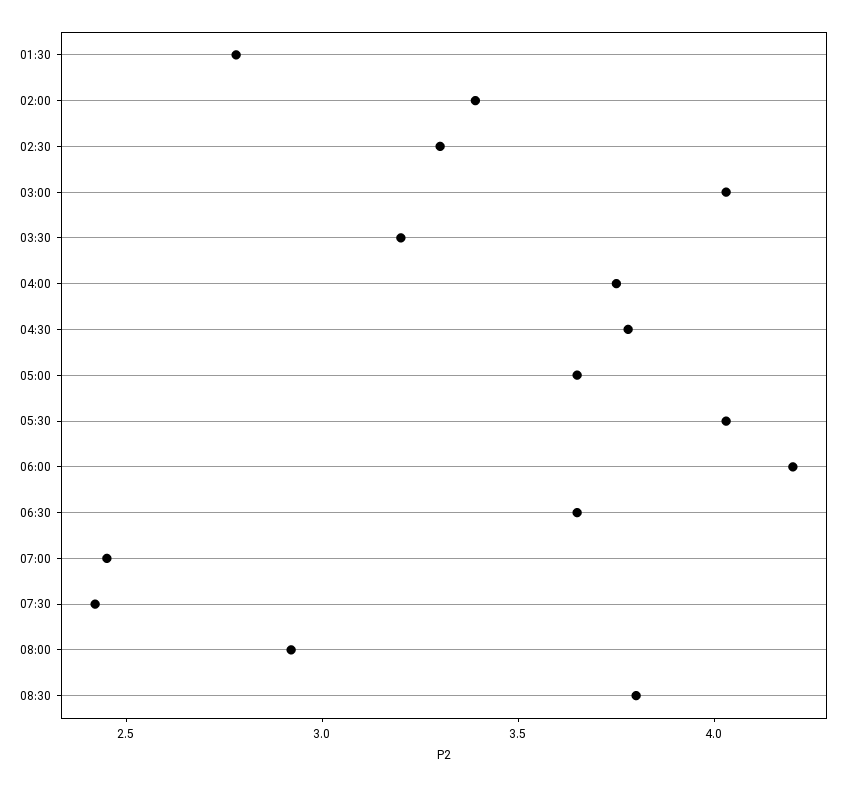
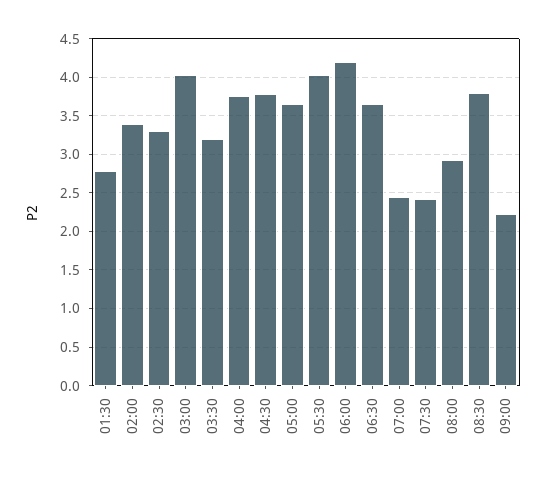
09:00: none -> 2.2

